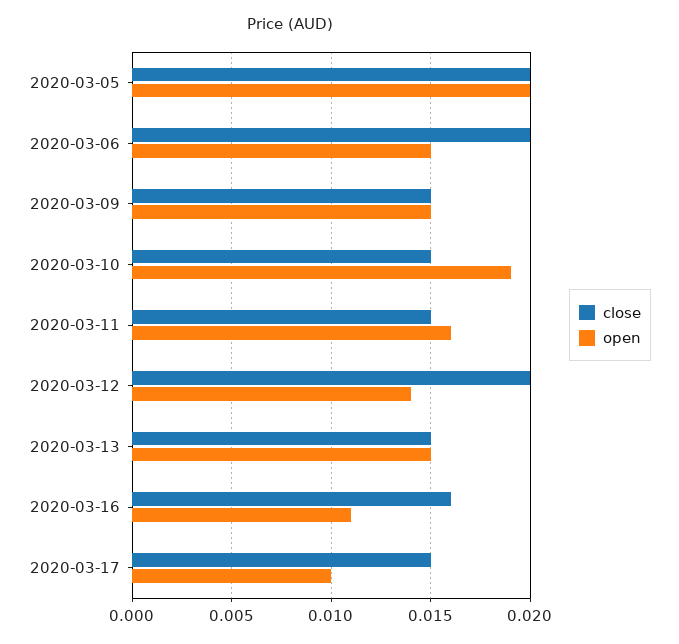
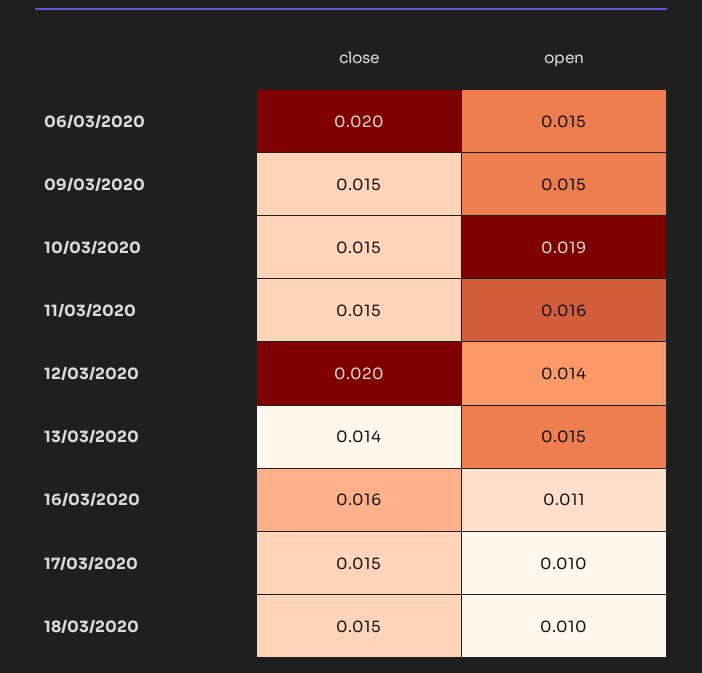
close, 2020-03-05: 0.02 -> none
open, 2020-03-05: 0.02 -> none
close, 2020-03-13: 0.015 -> 0.014
close, 18/03/2020: none -> 0.015
open, 18/03/2020: none -> 0.01

